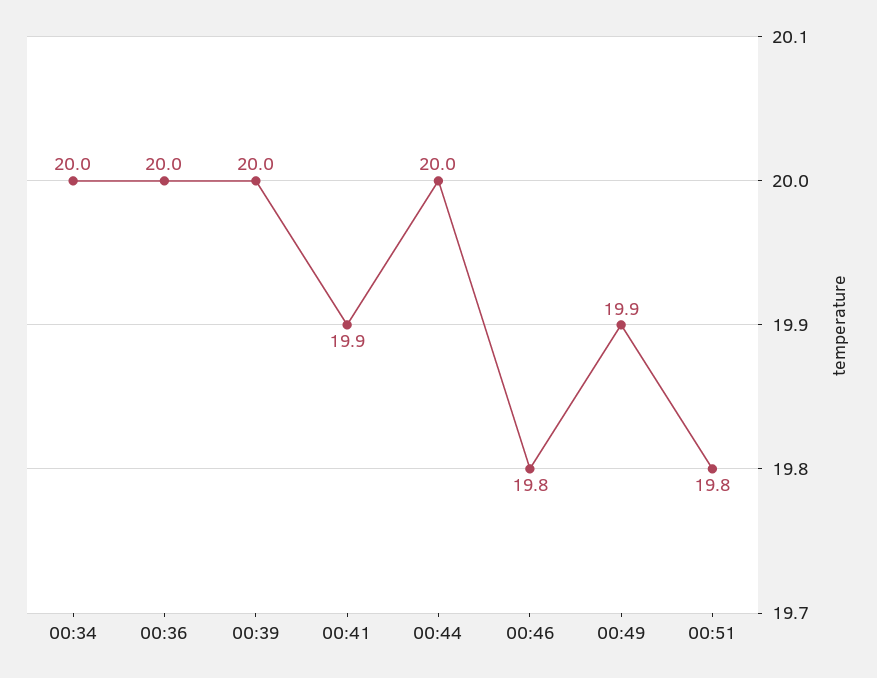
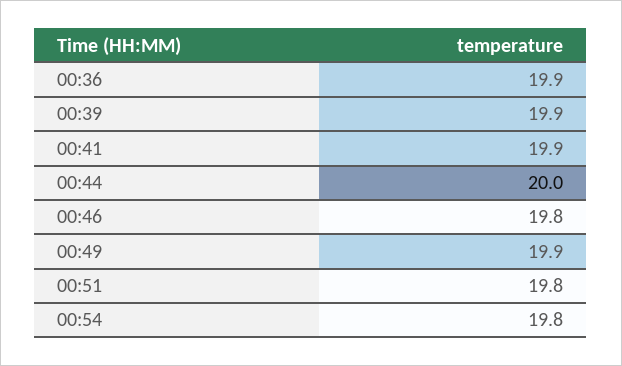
00:34: 20 -> none
00:36: 20 -> 19.9
00:39: 20 -> 19.9
00:54: none -> 19.8

